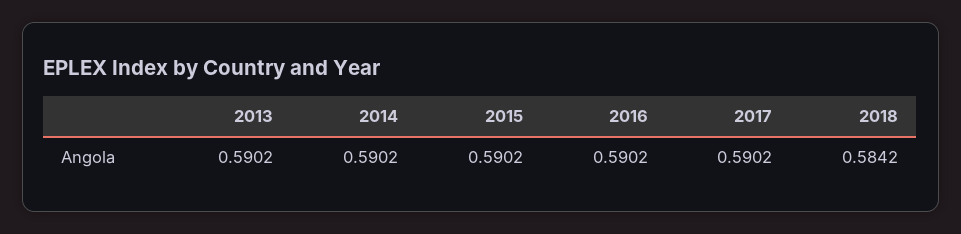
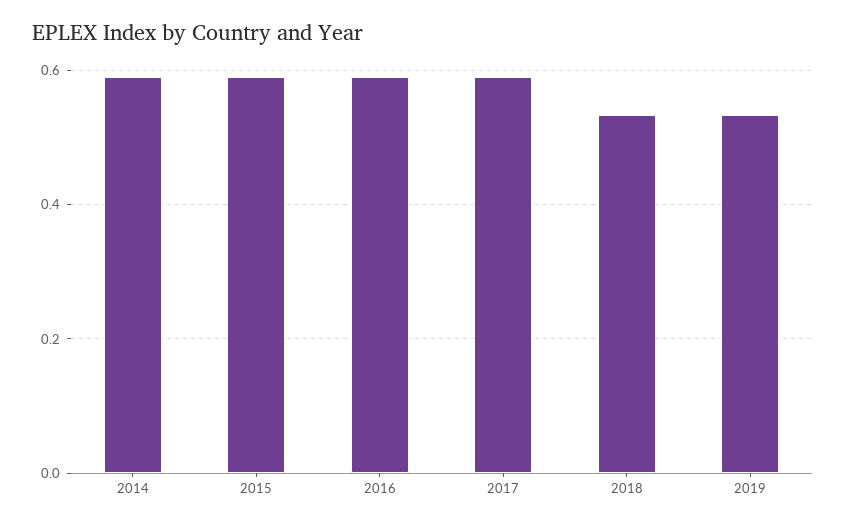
2013: 0.5902 -> none
2018: 0.5842 -> 0.54
2019: none -> 0.54

